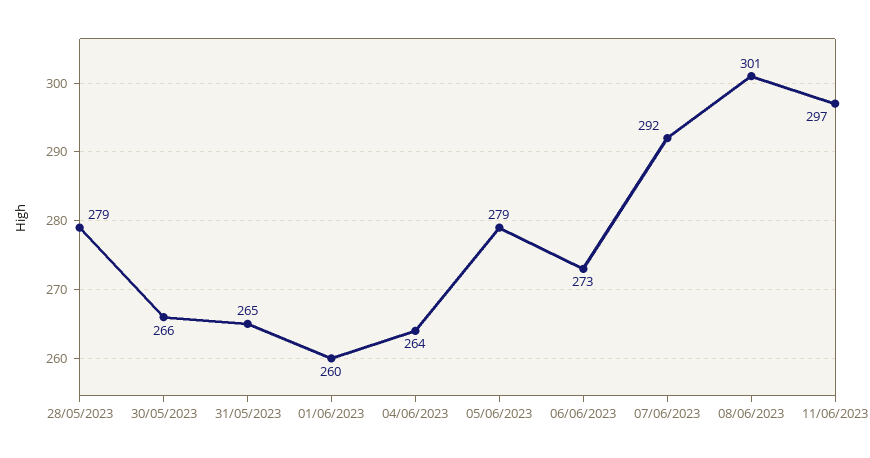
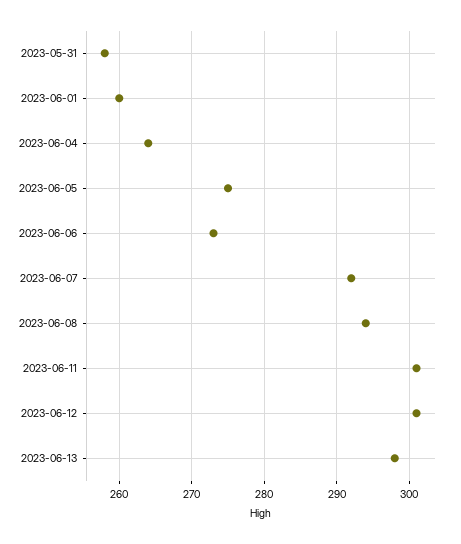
28/05/2023: 279 -> none
30/05/2023: 266 -> none
31/05/2023: 265 -> 258
05/06/2023: 279 -> 275
08/06/2023: 301 -> 294
11/06/2023: 297 -> 301
2023-06-12: none -> 301
2023-06-13: none -> 298

